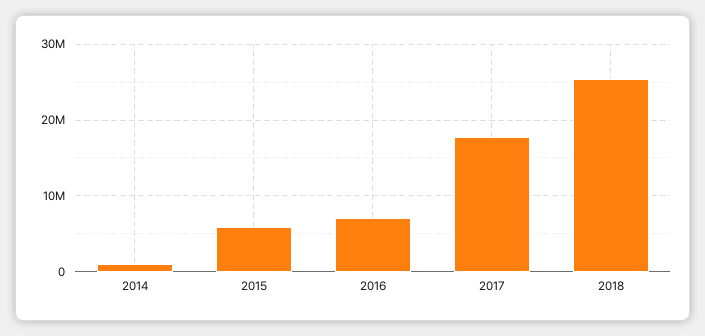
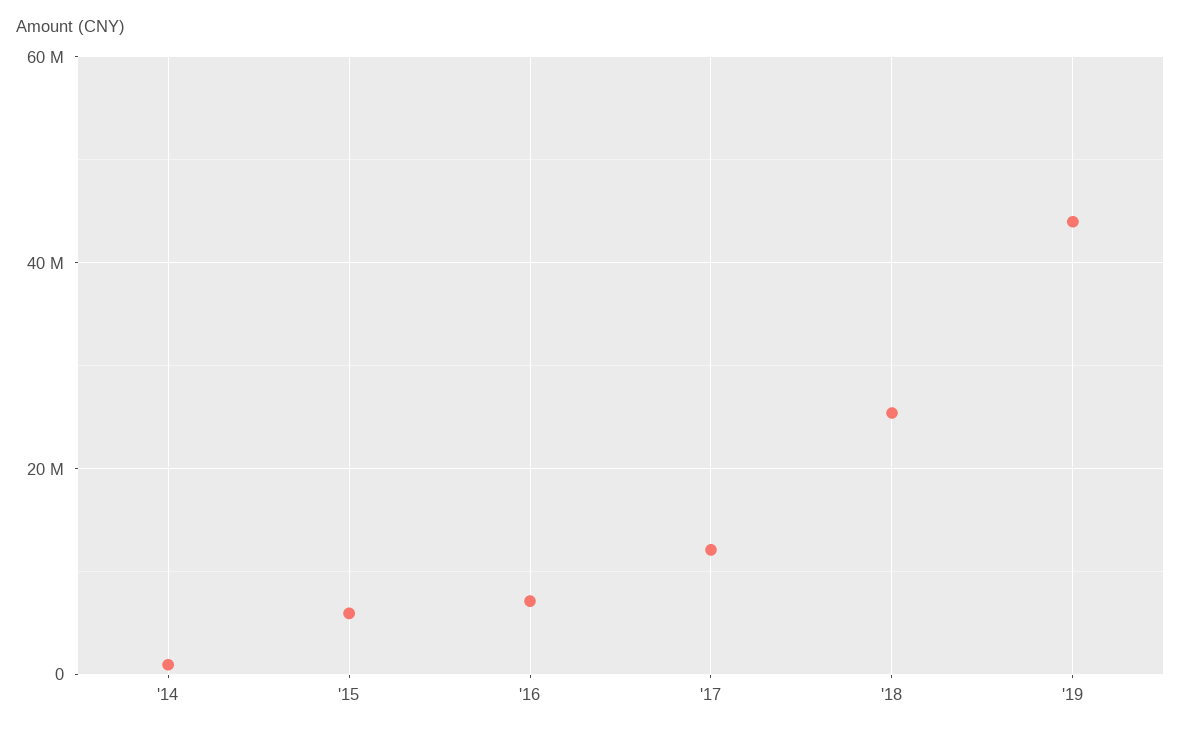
2017: 18000000 -> 12000000
'19: none -> 44000000

